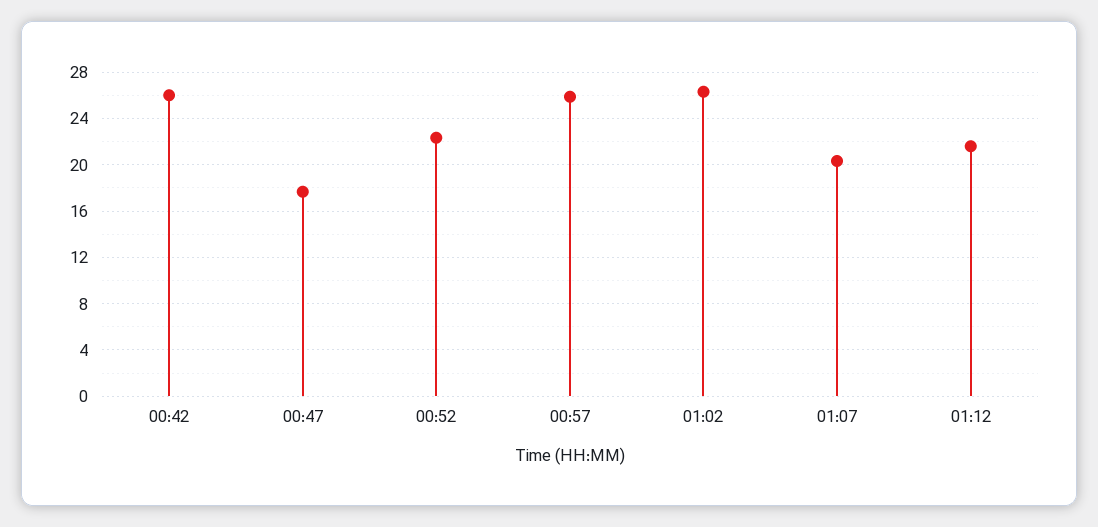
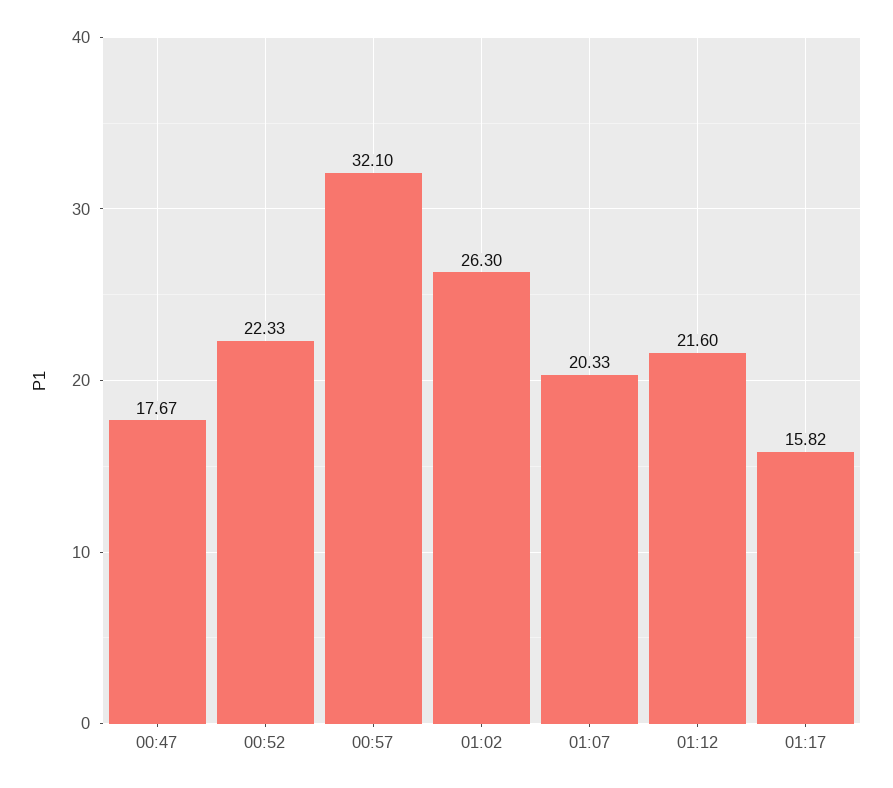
00:42: 26 -> none
00:57: 26 -> 32.1
01:17: none -> 15.82

